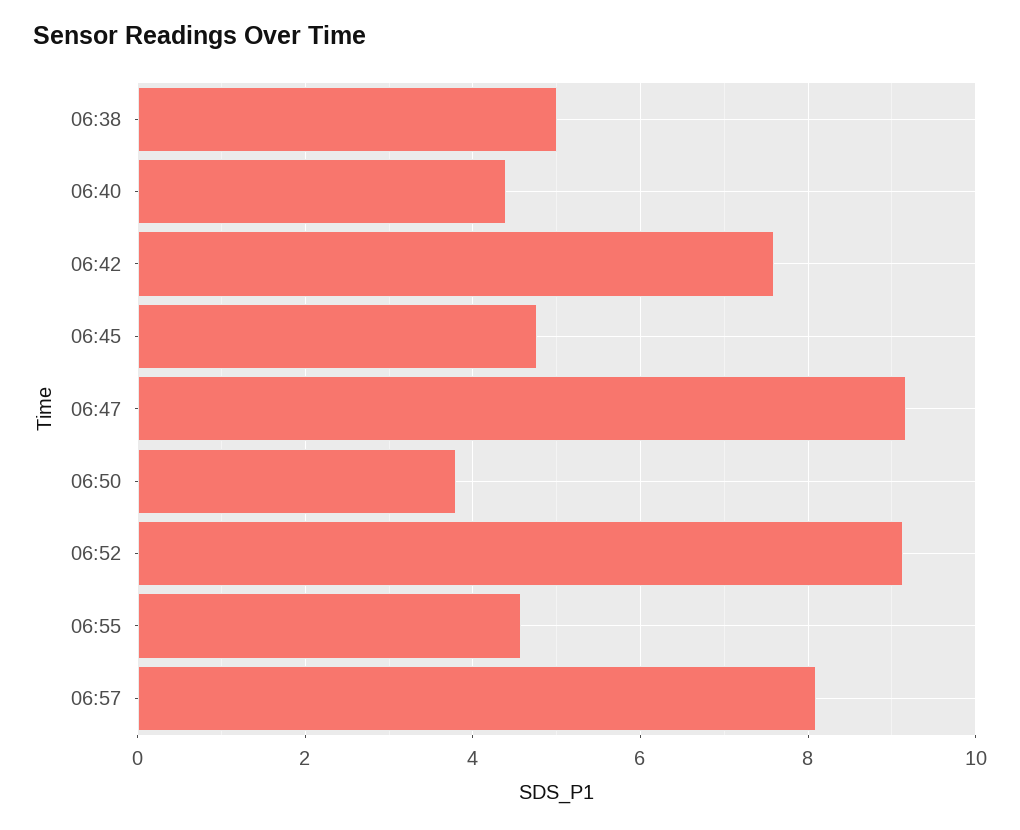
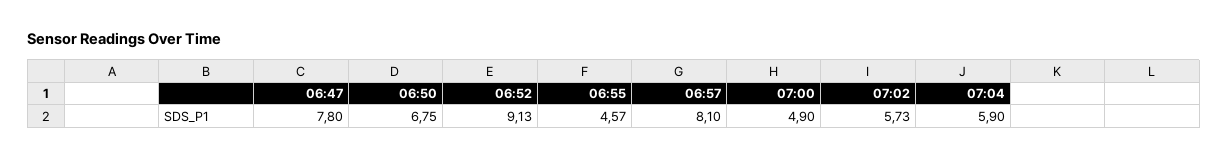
06:38: 5 -> none
06:40: 4.4 -> none
06:42: 7.6 -> none
06:45: 4.8 -> none
06:47: 9.2 -> 7.8
06:50: 3.8 -> 6.75
07:00: none -> 4.9
07:02: none -> 5.73
07:04: none -> 5.9

